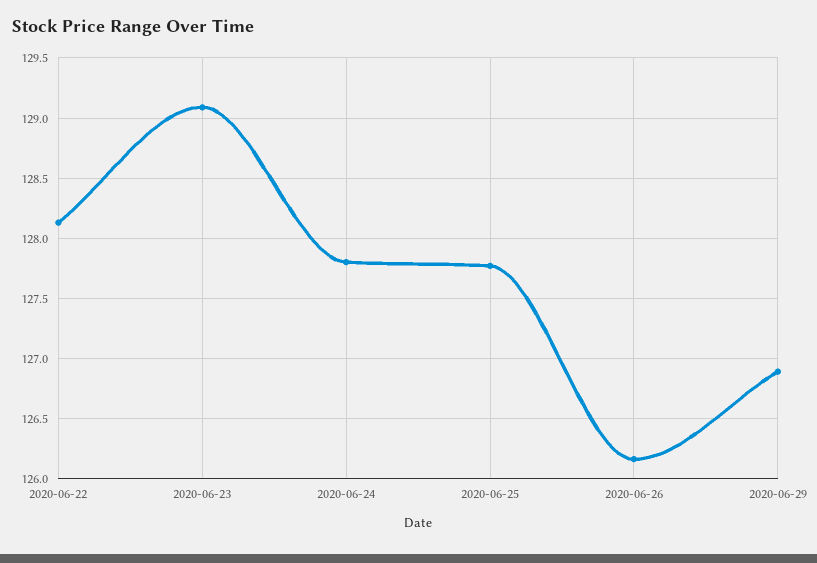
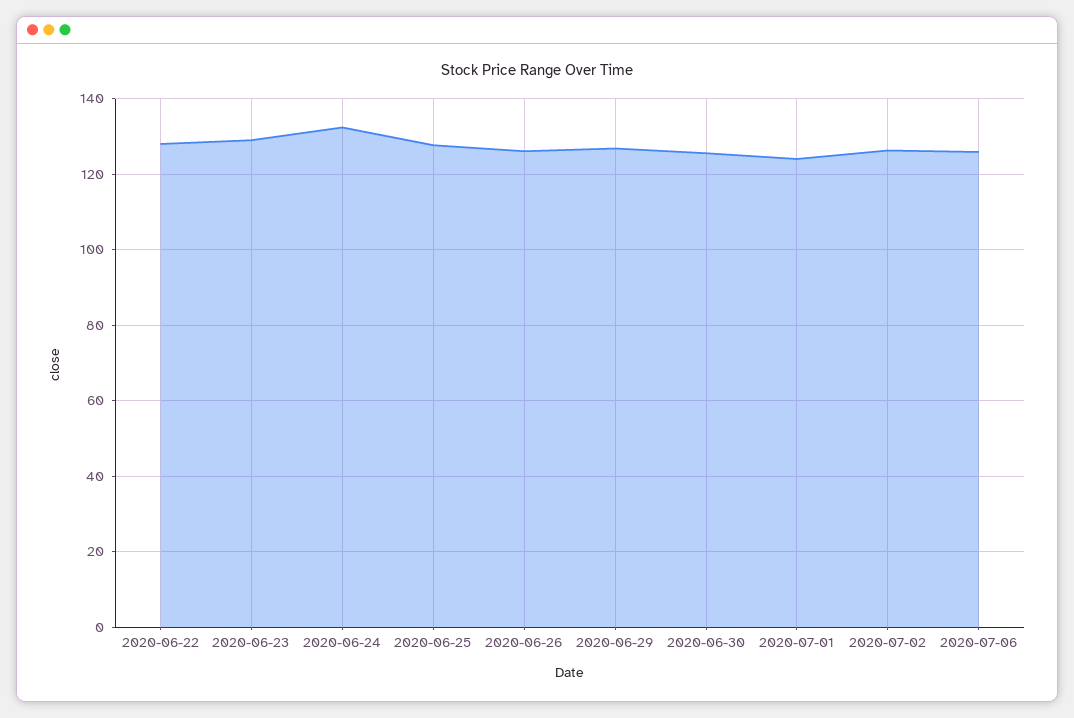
2020-06-24: 127.8 -> 132
2020-06-30: none -> 126
2020-07-01: none -> 124
2020-07-02: none -> 126
2020-07-06: none -> 126

